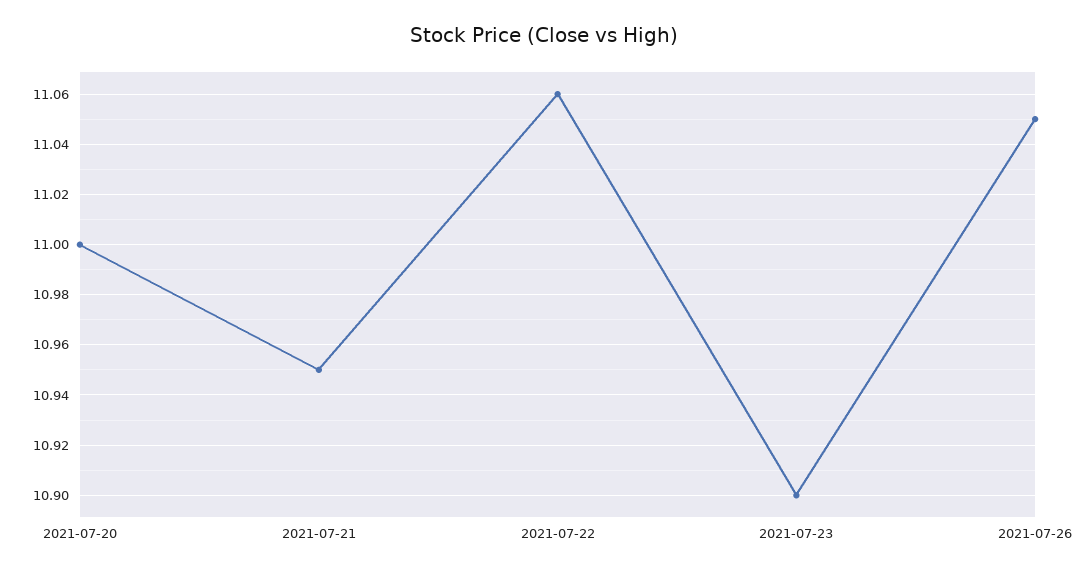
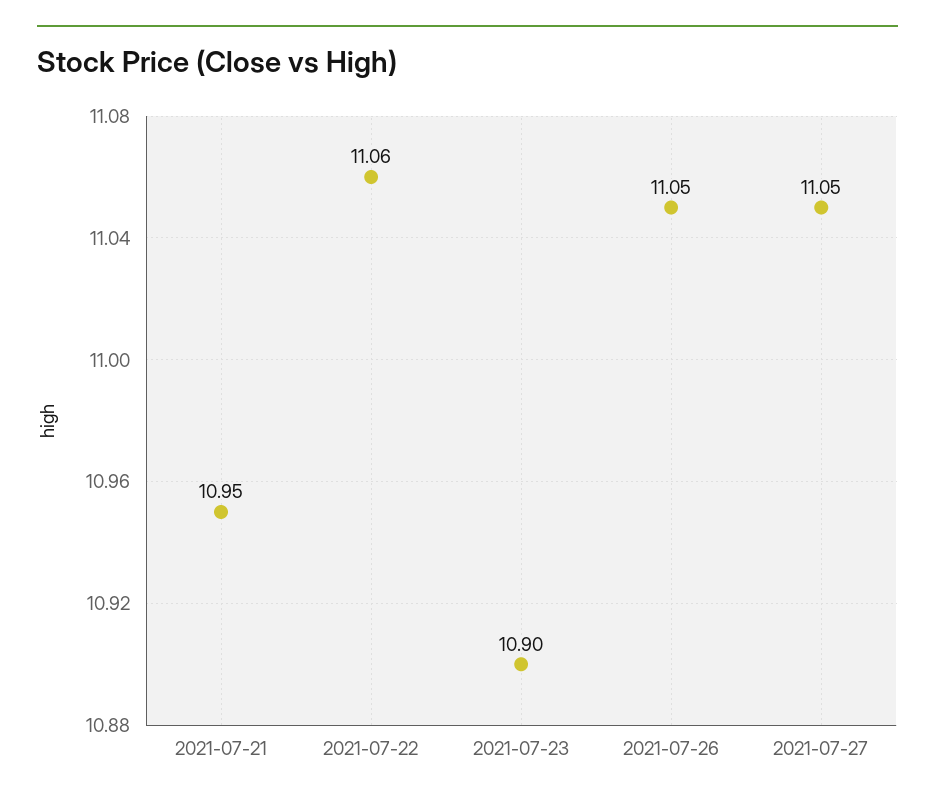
2021-07-20: 11 -> none
2021-07-27: none -> 11.05

